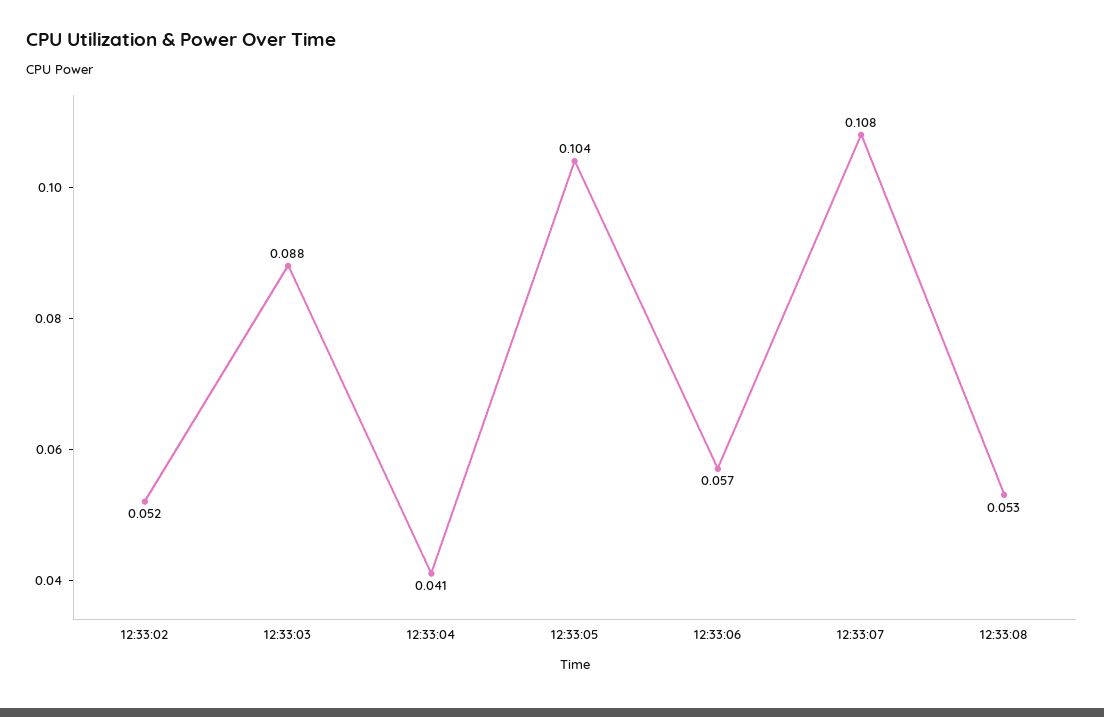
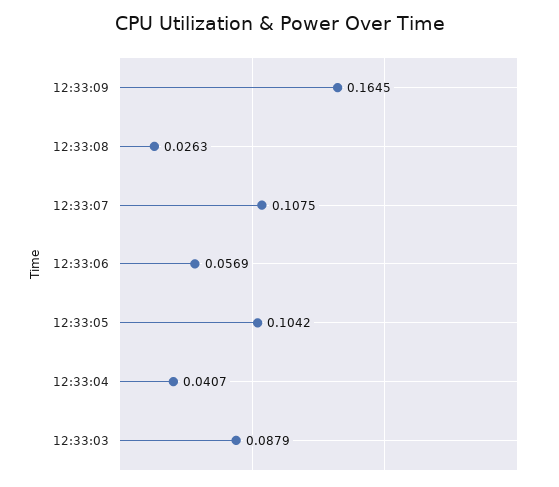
12:33:02: 0.052 -> none
12:33:08: 0.053 -> 0.0263
12:33:09: none -> 0.1645

